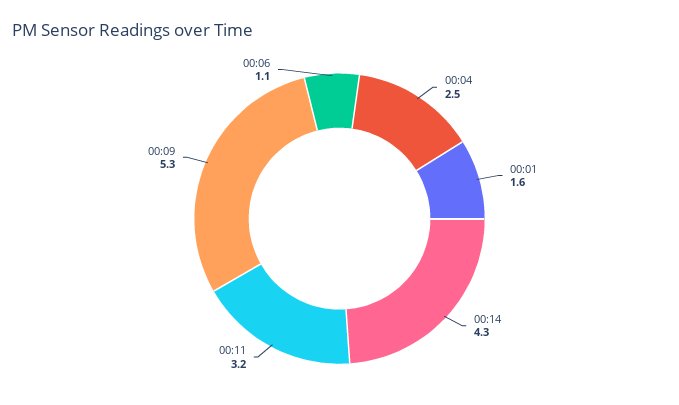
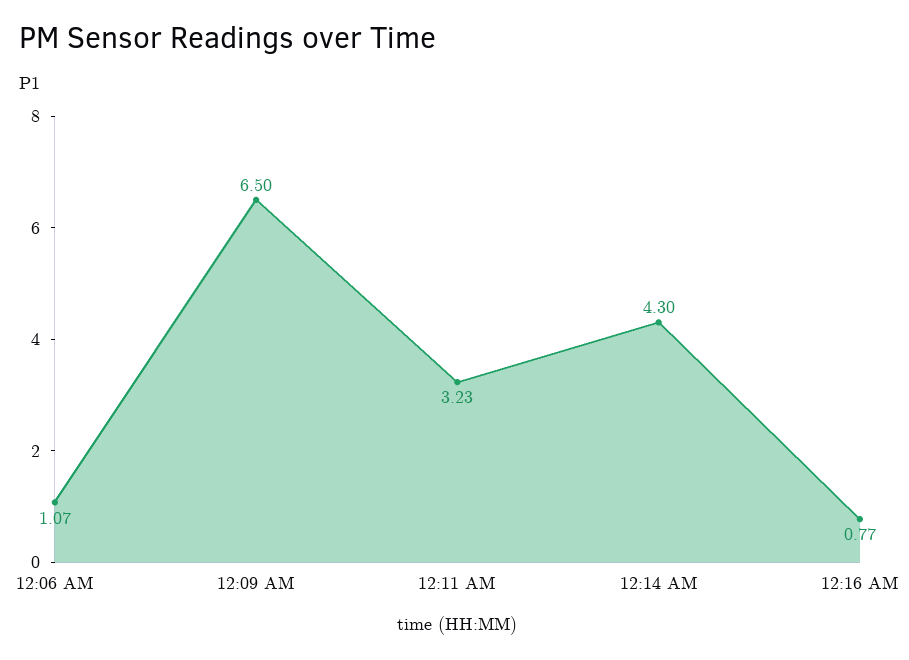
00:04: 2.5 -> none
00:01: 1.6 -> none
00:09: 5.3 -> 6.5
12:16 AM: none -> 0.77

